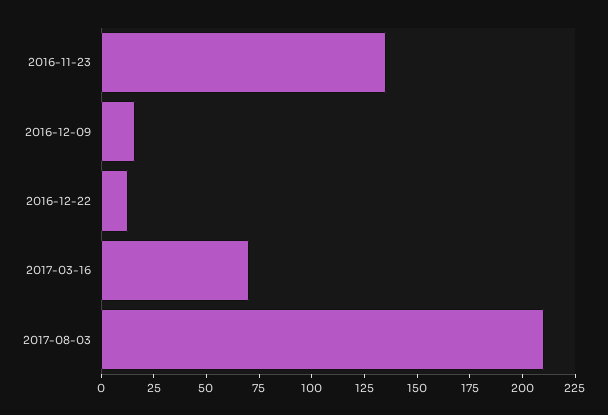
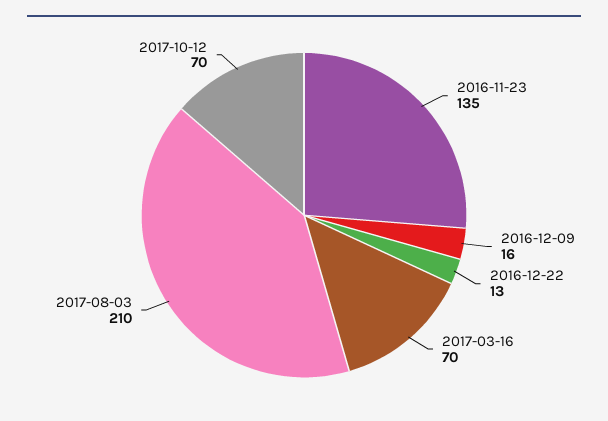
2017-10-12: none -> 70

